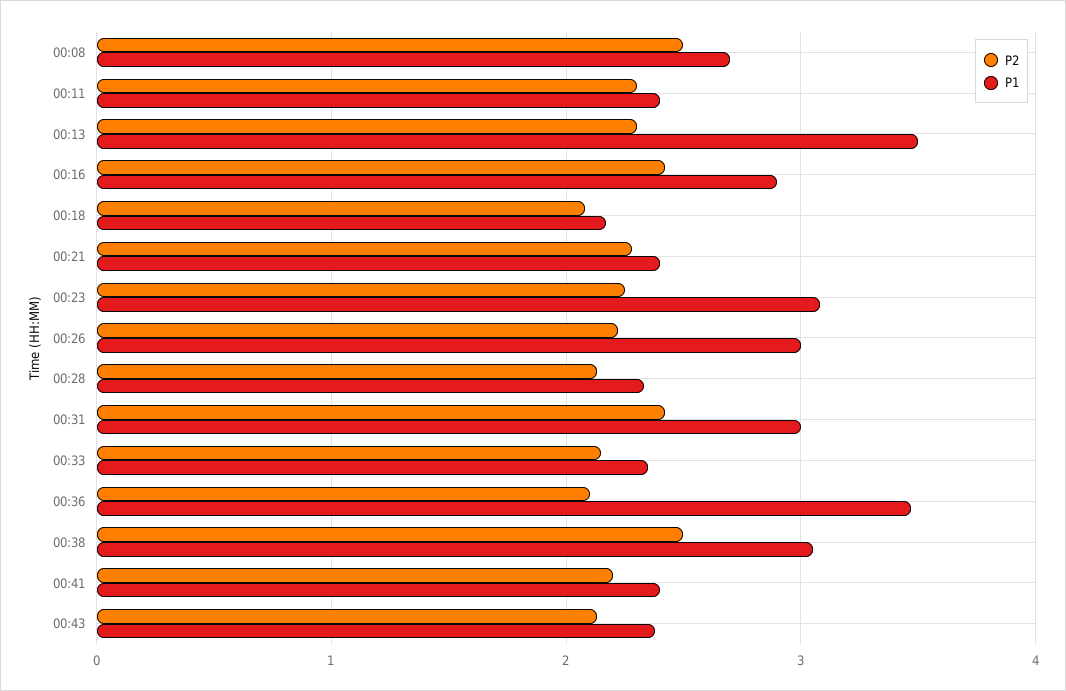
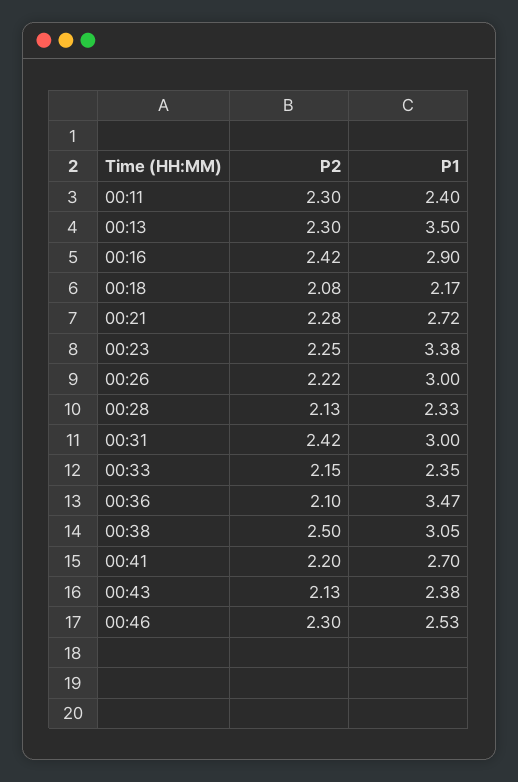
P2, 00:08: 2.5 -> none
P1, 00:08: 2.7 -> none
P1, 00:21: 2.4 -> 2.72
P1, 00:23: 3.1 -> 3.38
P1, 00:41: 2.4 -> 2.7
P2, 00:46: none -> 2.3
P1, 00:46: none -> 2.53

